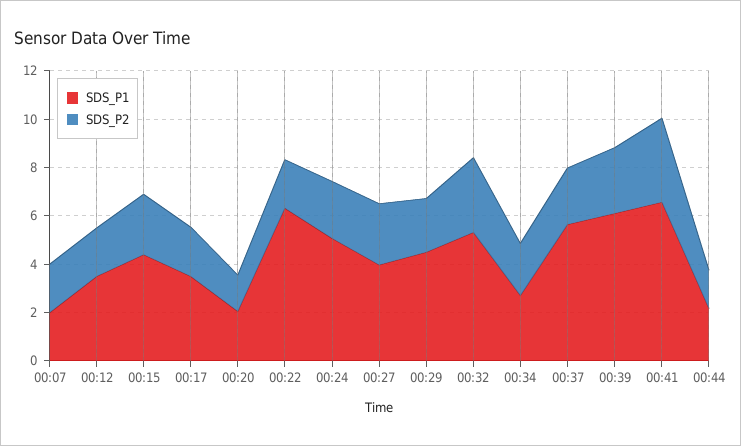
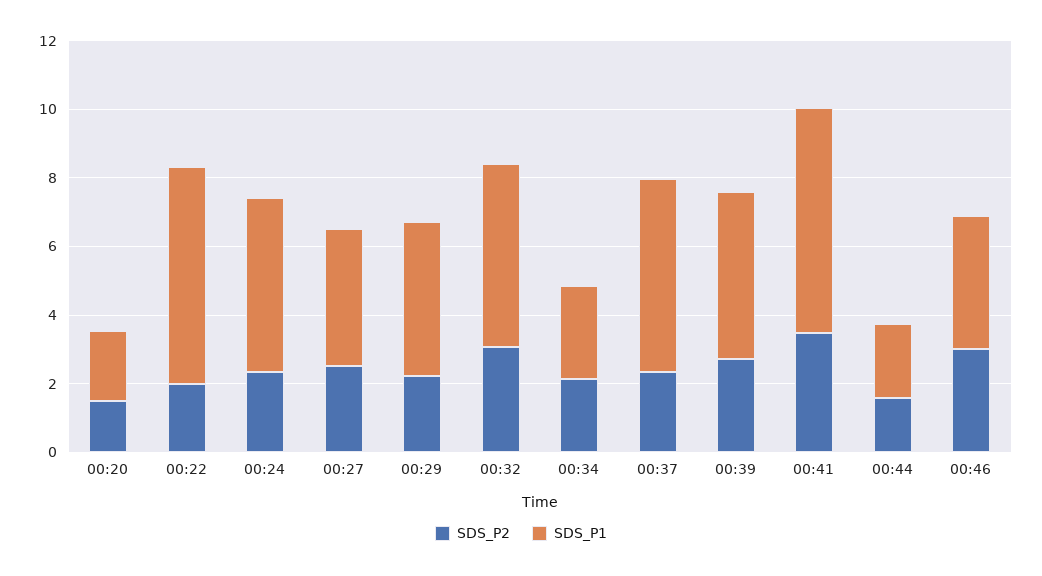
SDS_P1, 00:07: 2 -> none
SDS_P2, 00:07: 2 -> none
SDS_P1, 00:12: 3.5 -> none
SDS_P2, 00:12: 2 -> none
SDS_P1, 00:15: 4.5 -> none
SDS_P2, 00:15: 2.5 -> none
SDS_P1, 00:17: 3.5 -> none
SDS_P2, 00:17: 2 -> none
SDS_P1, 00:39: 6 -> 5
SDS_P2, 00:46: none -> 3
SDS_P1, 00:46: none -> 4

